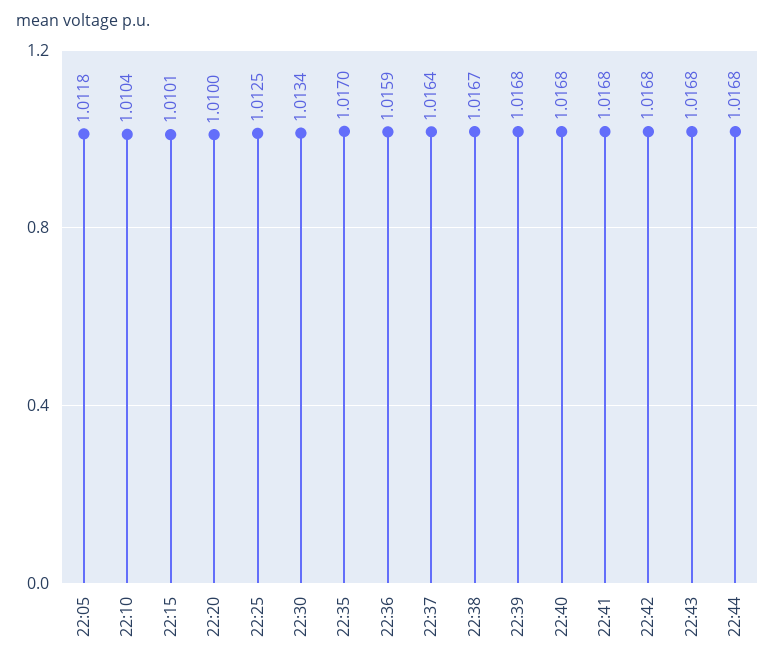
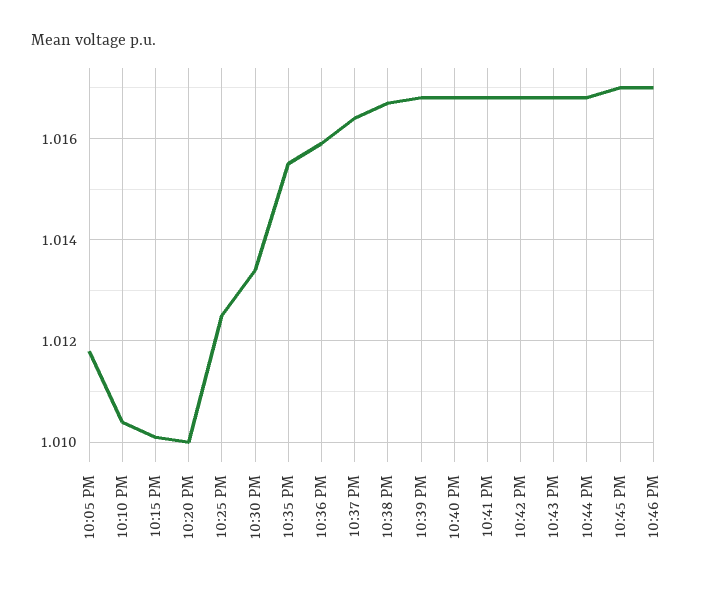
22:35: 1.017 -> 1.0155
10:45 PM: none -> 1.017
10:46 PM: none -> 1.017

